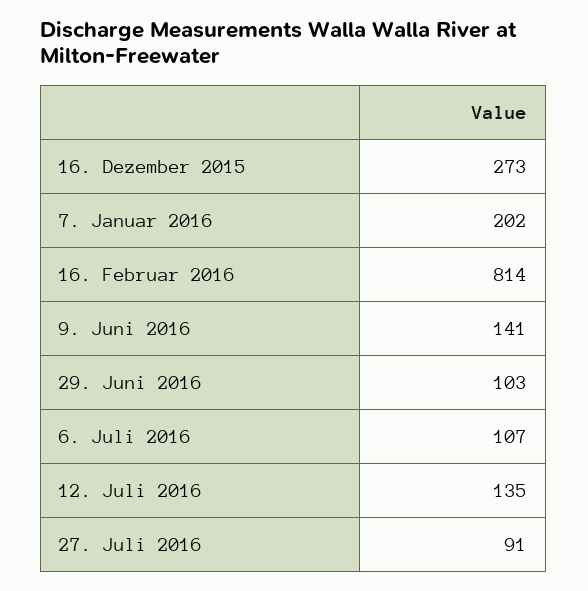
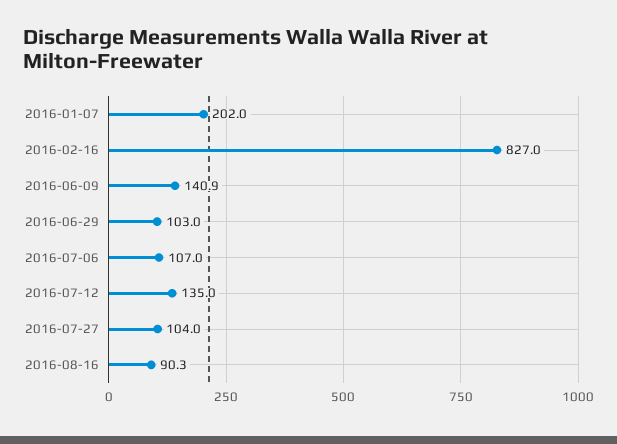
16. Dezember 2015: 273 -> none
16. Februar 2016: 814 -> 827
27. Juli 2016: 91 -> 104
2016-08-16: none -> 90.3

